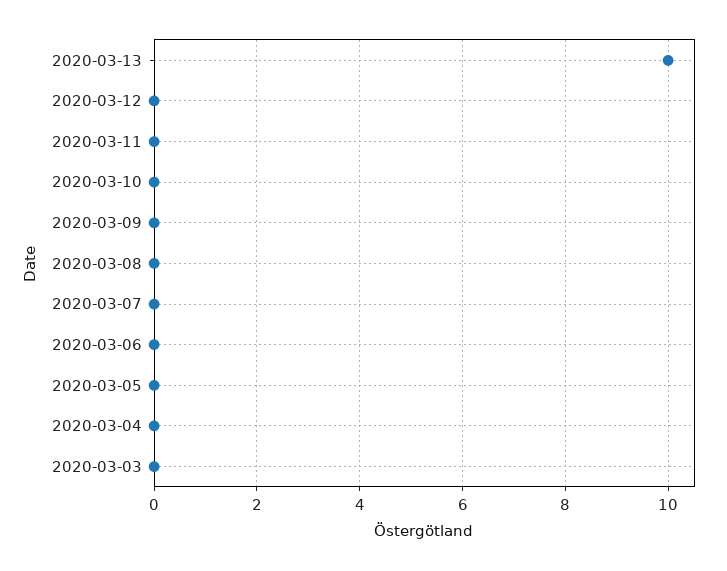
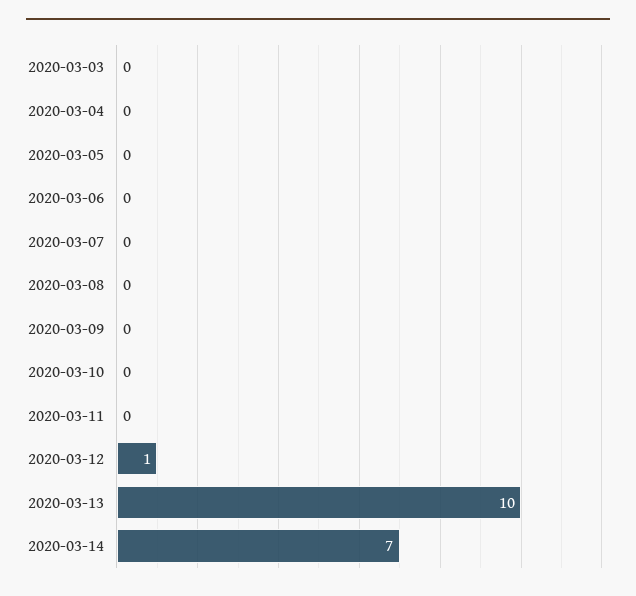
2020-03-12: 0 -> 1
2020-03-14: none -> 7

